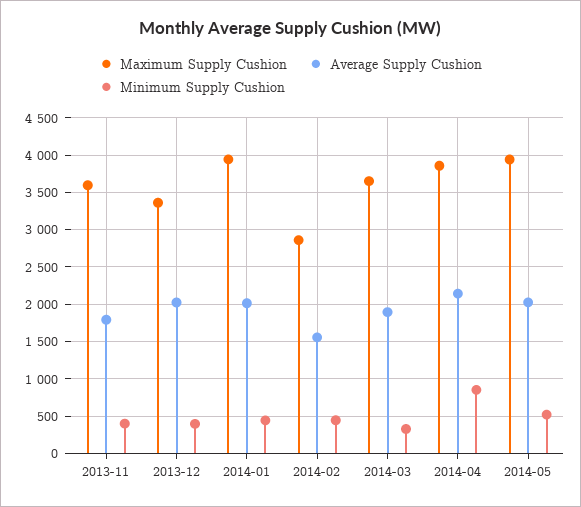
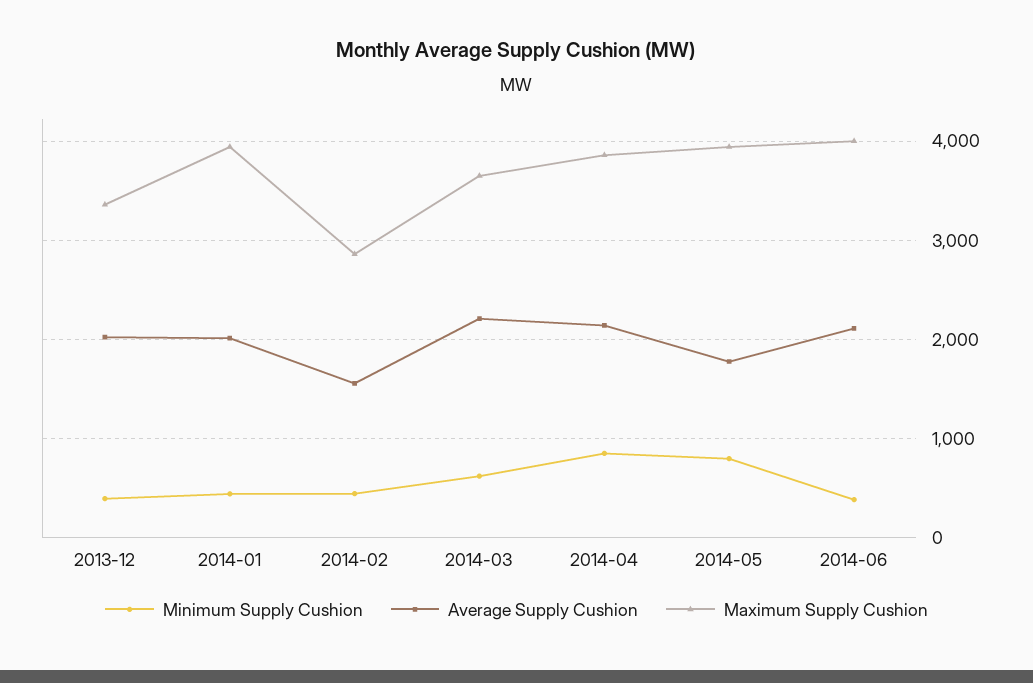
Maximum Supply Cushion, 2013-11: 3600 -> none
Average Supply Cushion, 2013-11: 1800 -> none
Minimum Supply Cushion, 2013-11: 400 -> none
Average Supply Cushion, 2014-03: 1900 -> 2200
Minimum Supply Cushion, 2014-03: 300 -> 600
Average Supply Cushion, 2014-05: 2000 -> 1800
Minimum Supply Cushion, 2014-05: 500 -> 800
Minimum Supply Cushion, 2014-06: none -> 400
Average Supply Cushion, 2014-06: none -> 2100
Maximum Supply Cushion, 2014-06: none -> 4000

